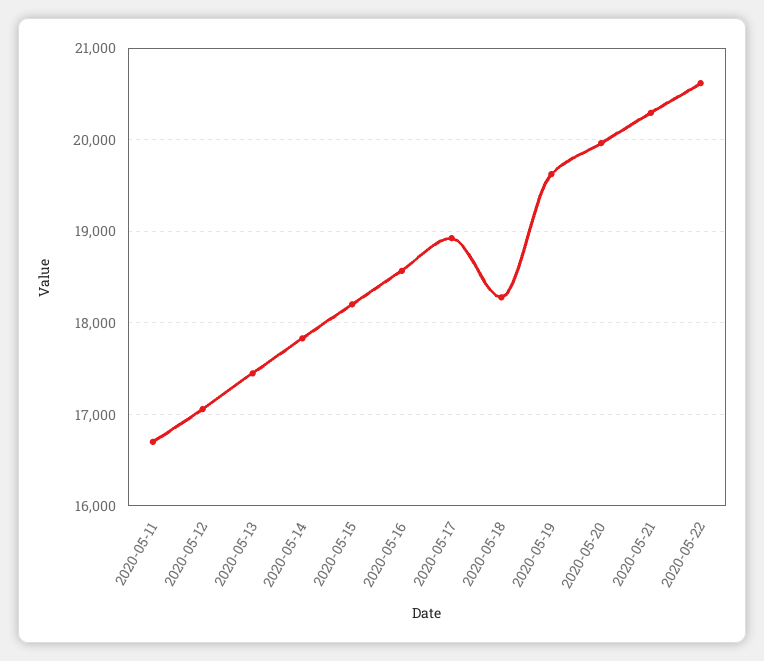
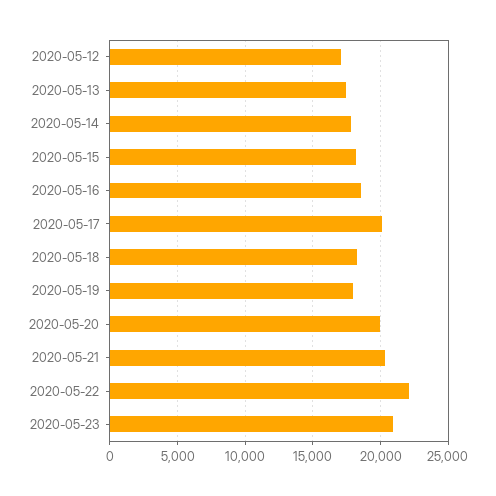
2020-05-11: 16700 -> none
2020-05-17: 18900 -> 20000
2020-05-19: 19600 -> 18000
2020-05-22: 20600 -> 22000
2020-05-23: none -> 21000

